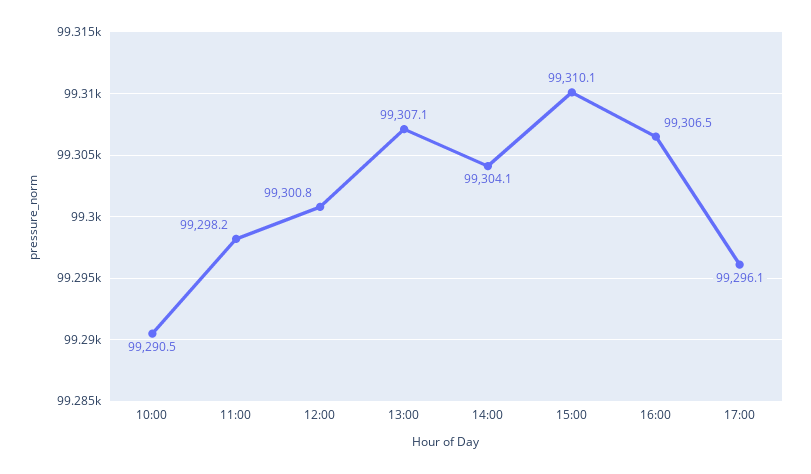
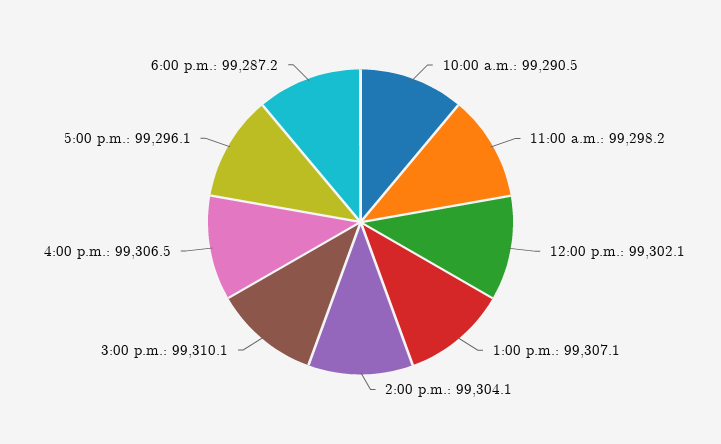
12:00: 99300.8 -> 99302.1
6:00 p.m.: none -> 99287.2

